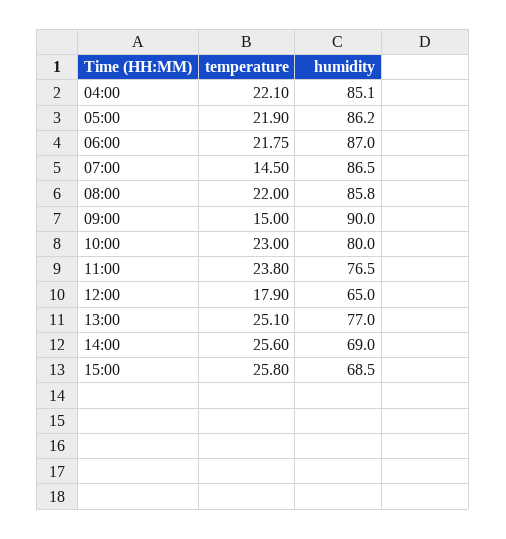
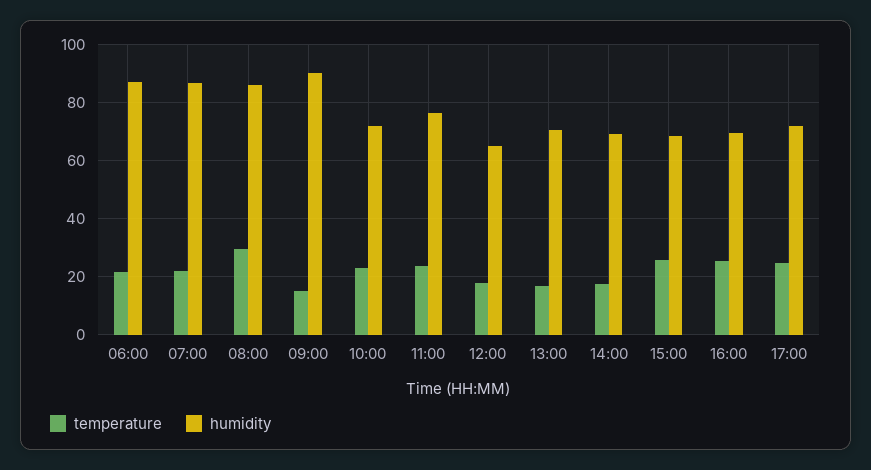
temperature, 04:00: 22.1 -> none
humidity, 04:00: 85.1 -> none
temperature, 05:00: 21.9 -> none
humidity, 05:00: 86.2 -> none
temperature, 07:00: 14.5 -> 22.5
temperature, 08:00: 22 -> 30
humidity, 10:00: 80 -> 72.5
temperature, 13:00: 25.1 -> 17.5
humidity, 13:00: 77 -> 70
temperature, 14:00: 25.6 -> 17.5
temperature, 16:00: none -> 25
humidity, 16:00: none -> 70
temperature, 17:00: none -> 25
humidity, 17:00: none -> 72.5

